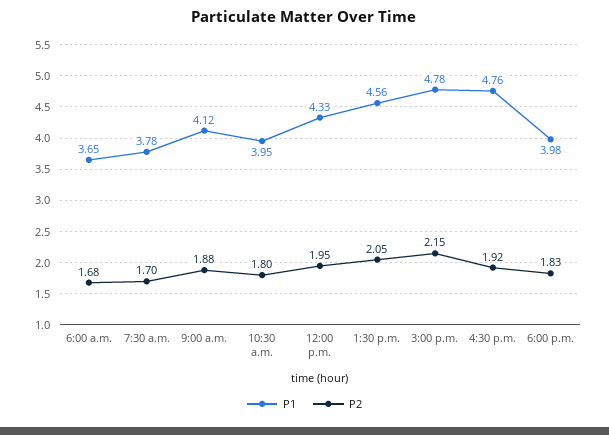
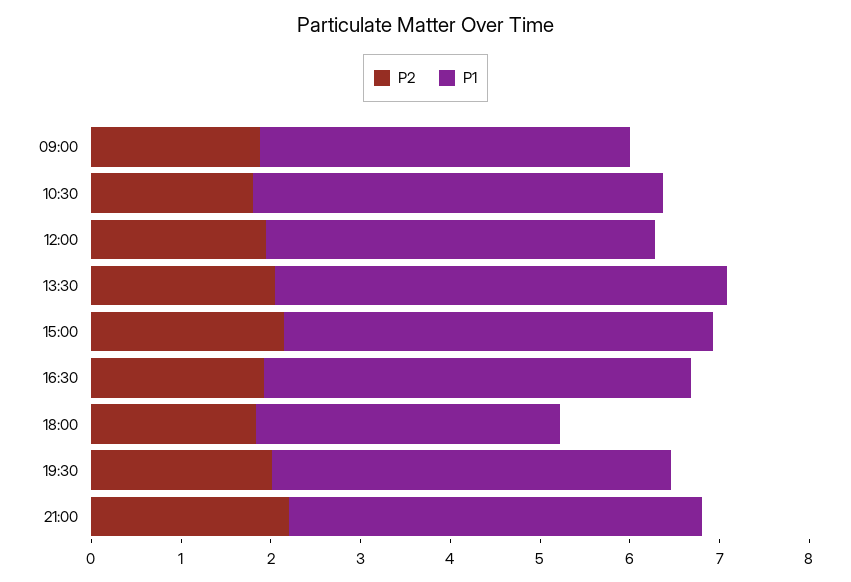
P1, 6:00 a.m.: 3.65 -> none
P2, 6:00 a.m.: 1.68 -> none
P1, 7:30 a.m.: 3.78 -> none
P2, 7:30 a.m.: 1.7 -> none
P1, 10:30 a.m.: 3.95 -> 4.6
P1, 1:30 p.m.: 4.56 -> 5
P1, 6:00 p.m.: 3.98 -> 3.4
P2, 19:30: none -> 2
P1, 19:30: none -> 4.4
P2, 21:00: none -> 2.2
P1, 21:00: none -> 4.6

